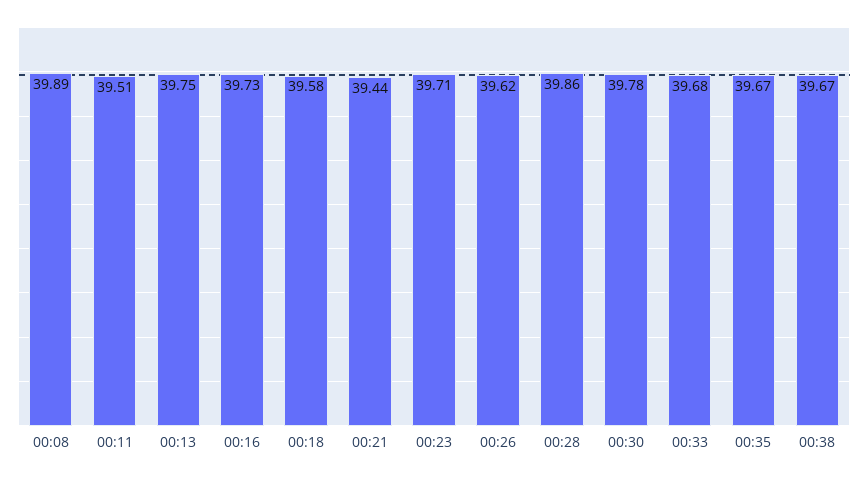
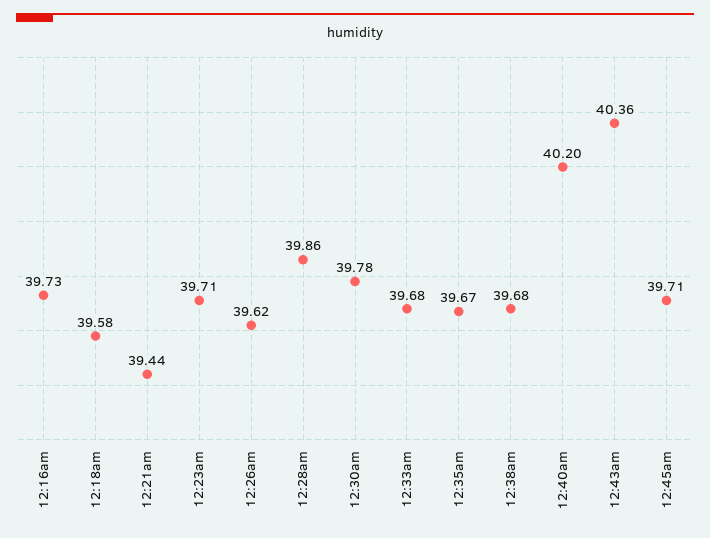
00:08: 39.89 -> none
00:11: 39.51 -> none
00:13: 39.75 -> none
00:38: 39.67 -> 39.68
12:40am: none -> 40.2
12:43am: none -> 40.36
12:45am: none -> 39.71

